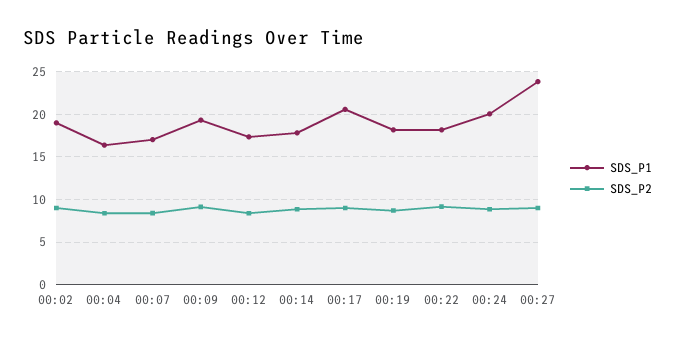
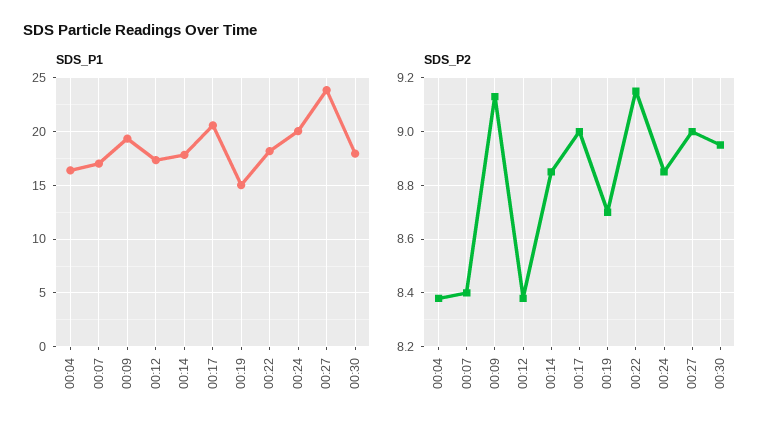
SDS_P1, 00:02: 19 -> none
SDS_P2, 00:02: 9 -> none
SDS_P1, 00:19: 18 -> 15
SDS_P1, 00:30: none -> 18
SDS_P2, 00:30: none -> 8.95

